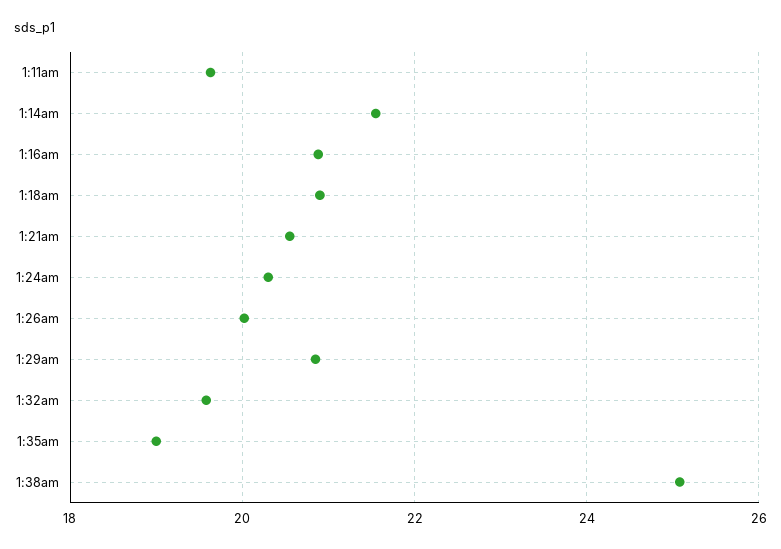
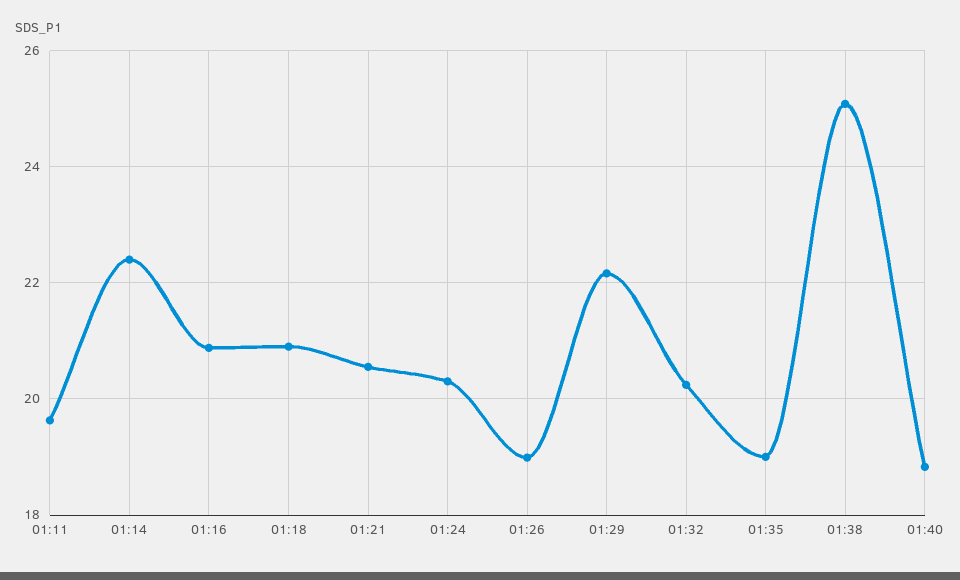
1:14am: 21.6 -> 22.4
1:26am: 20 -> 19
1:29am: 20.8 -> 22.2
1:32am: 19.6 -> 20.2
01:40: none -> 18.8

